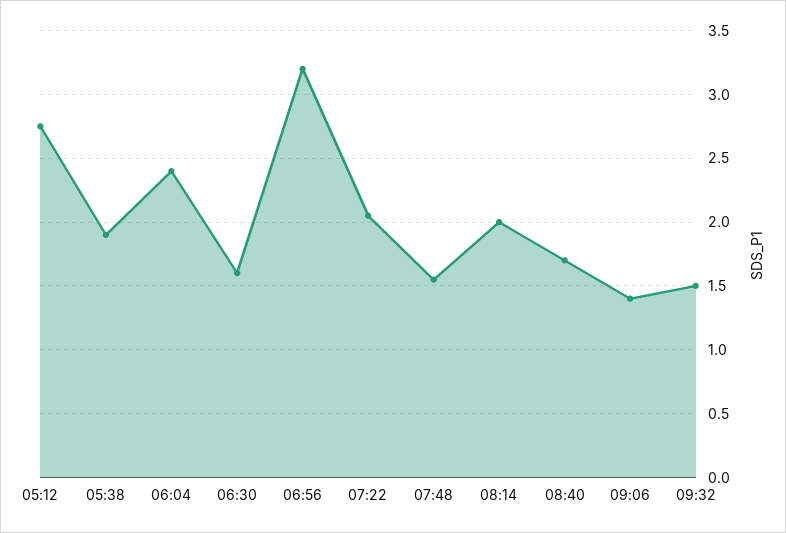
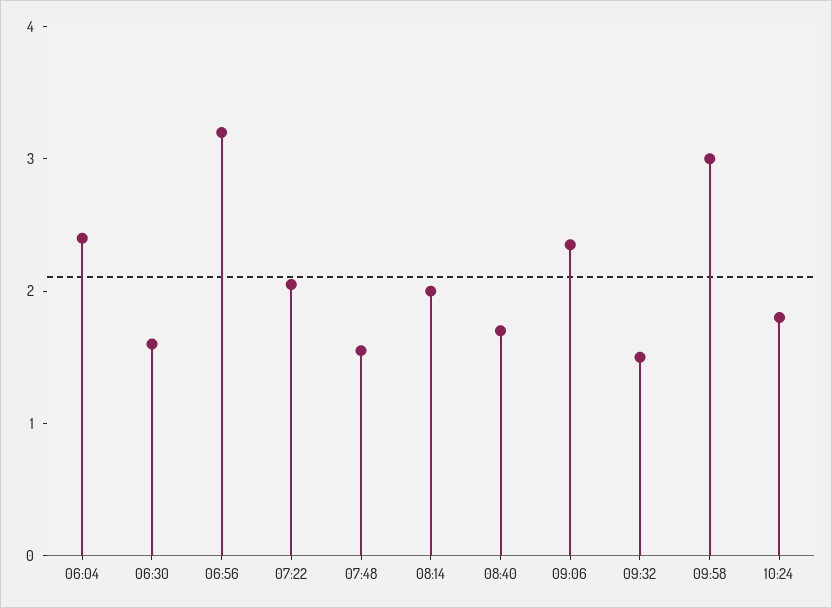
05:12: 2.75 -> none
05:38: 1.9 -> none
09:06: 1.4 -> 2.4
09:58: none -> 3
10:24: none -> 1.8

